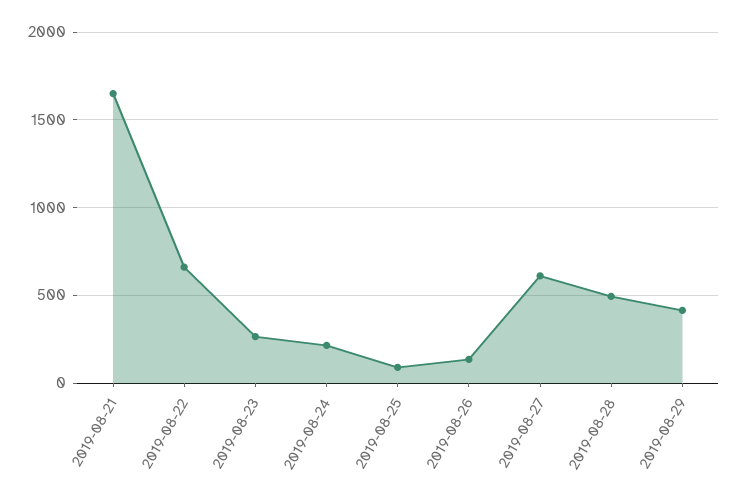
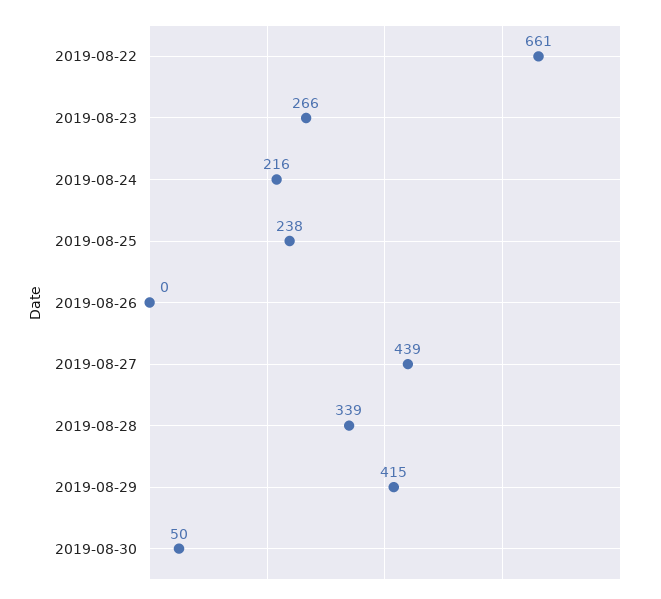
2019-08-21: 1650 -> none
2019-08-25: 100 -> 238
2019-08-26: 150 -> 0
2019-08-27: 600 -> 439
2019-08-28: 500 -> 339
2019-08-30: none -> 50

